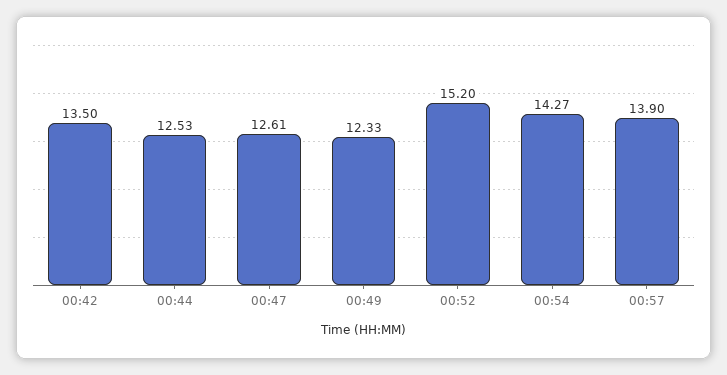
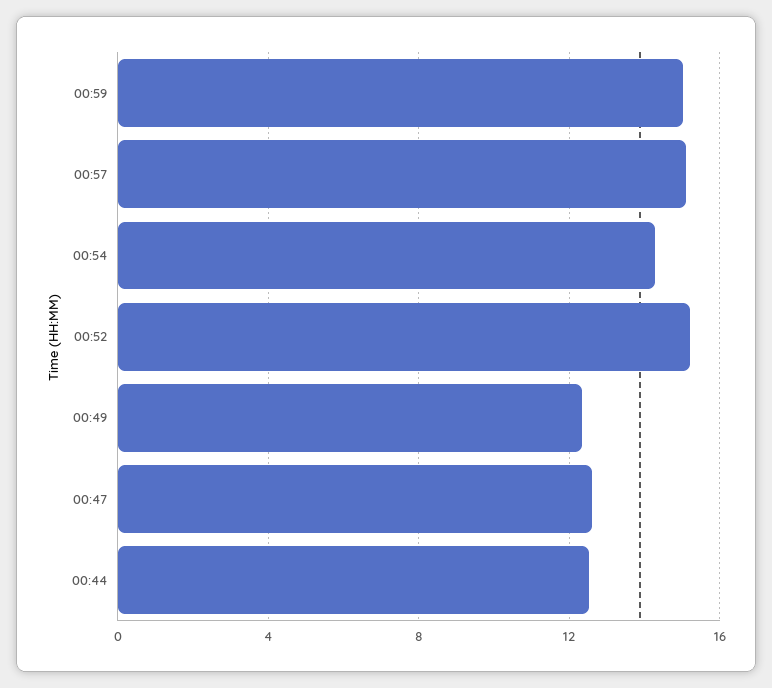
00:42: 13.5 -> none
00:57: 13.9 -> 15
00:59: none -> 15

